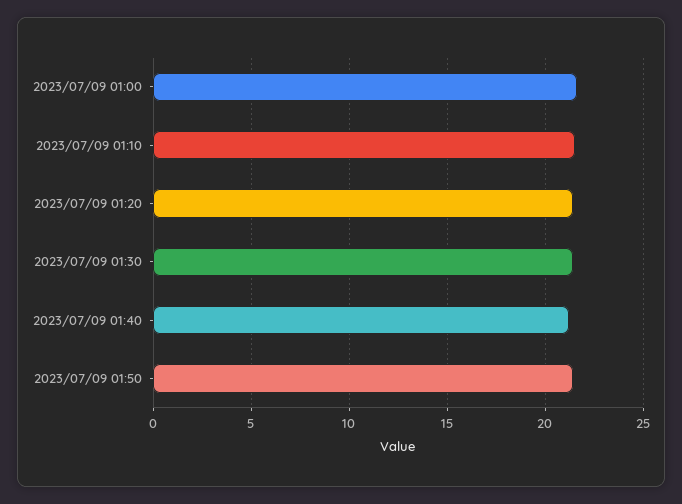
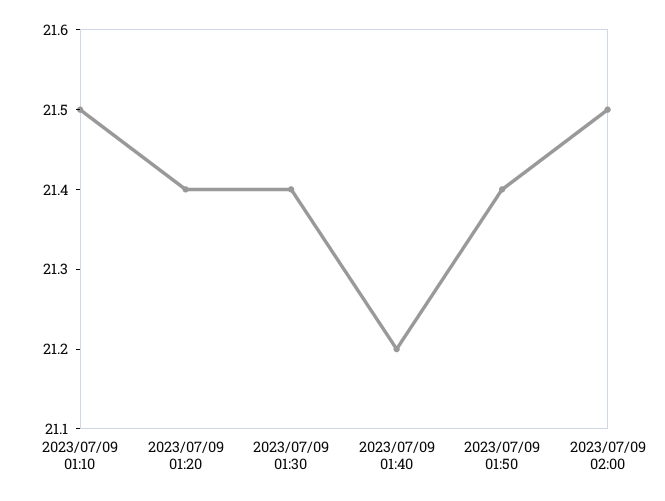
2023/07/09 01:00: 21.5 -> none
2023/07/09 02:00: none -> 21.5

